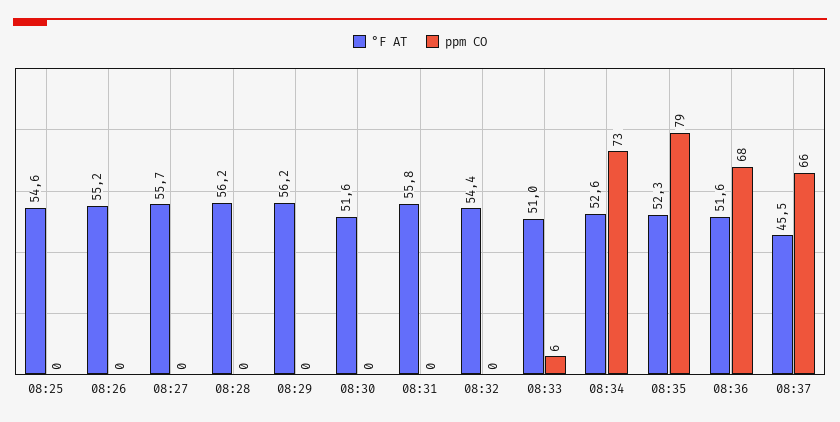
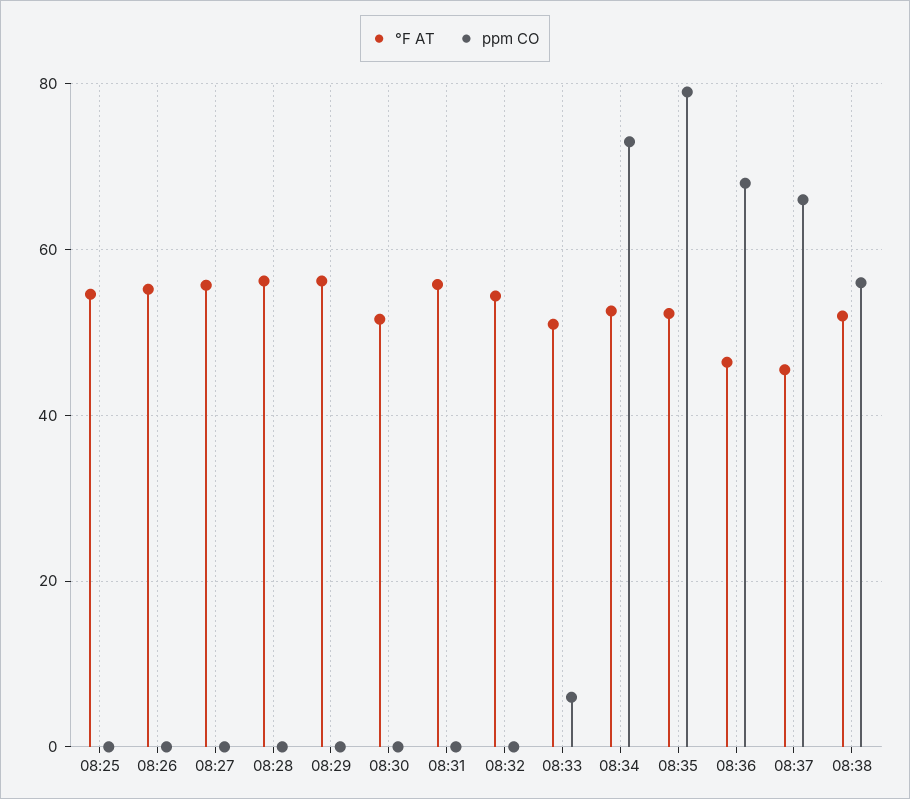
°F AT, 08:36: 51.6 -> 46
°F AT, 08:38: none -> 52
ppm CO, 08:38: none -> 56

